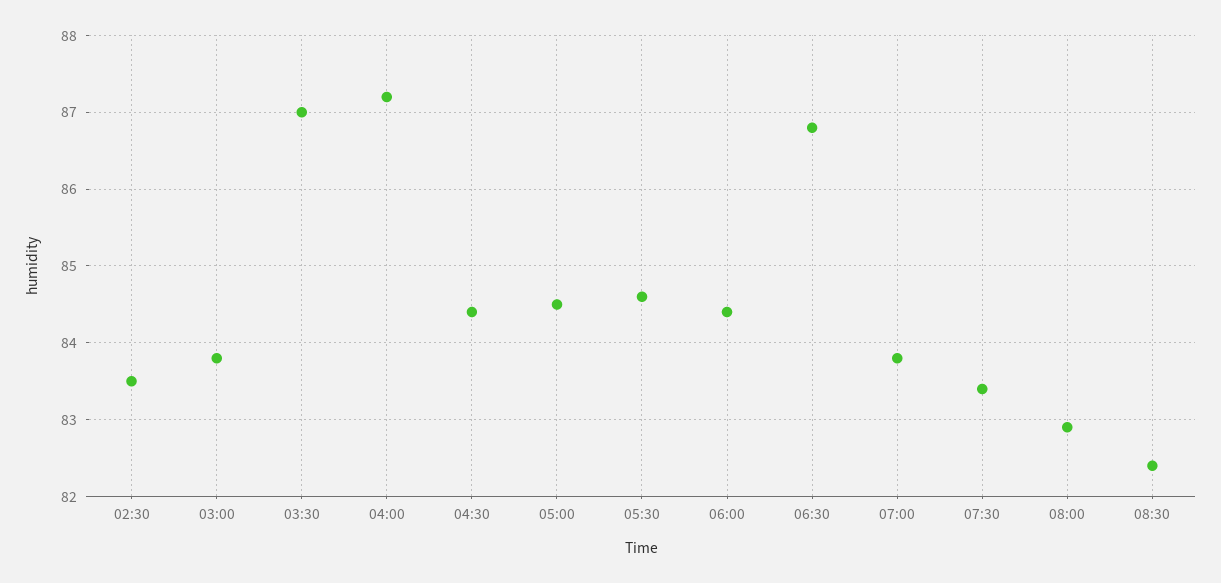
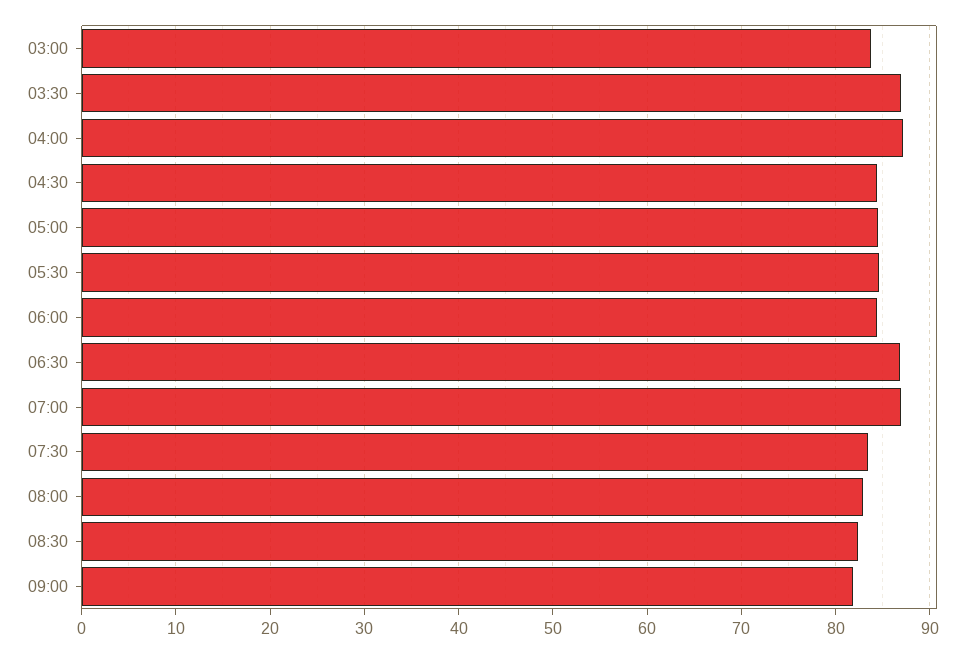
02:30: 83.5 -> none
07:00: 83.8 -> 87
09:00: none -> 82

